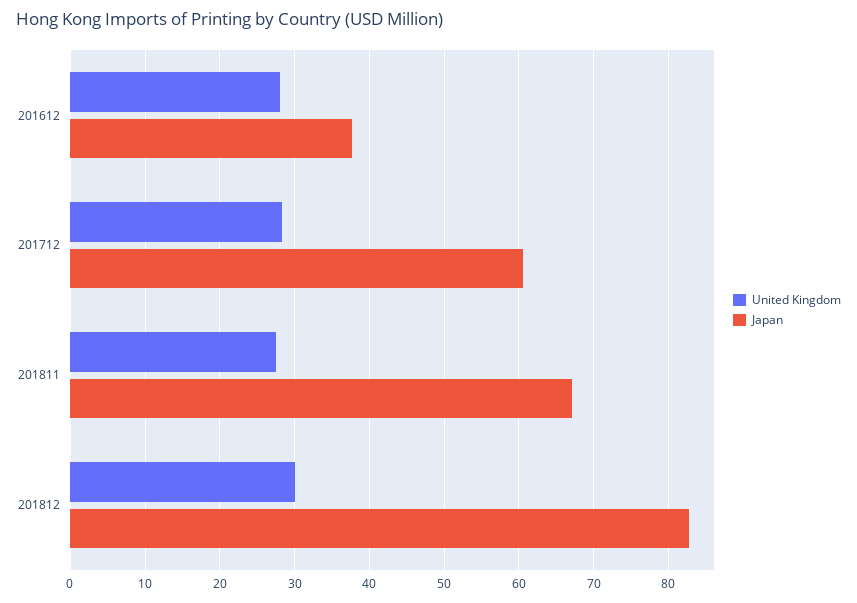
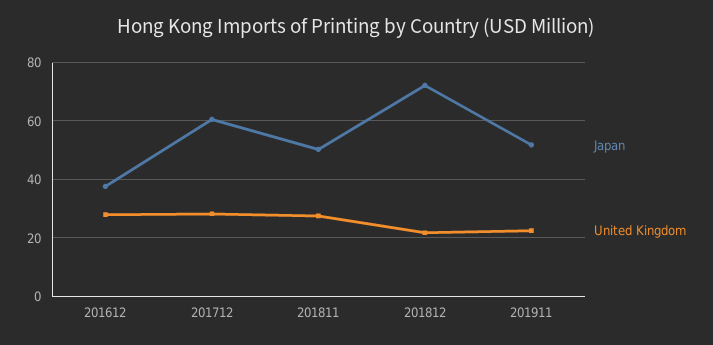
Japan, 201811: 67 -> 50
United Kingdom, 201812: 30 -> 22.5
Japan, 201812: 83 -> 72.5
Japan, 201911: none -> 52.5
United Kingdom, 201911: none -> 22.5

